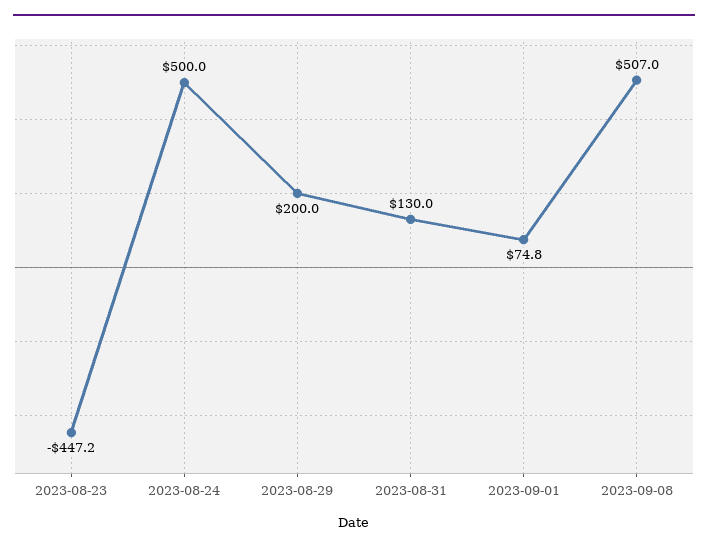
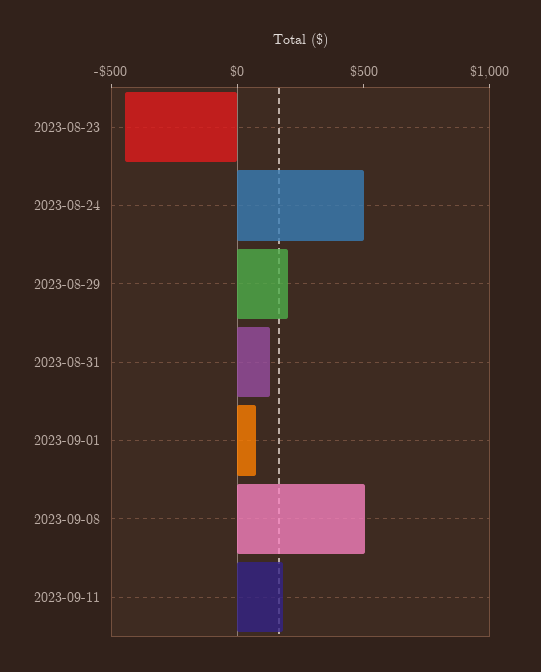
2023-09-11: none -> 200

